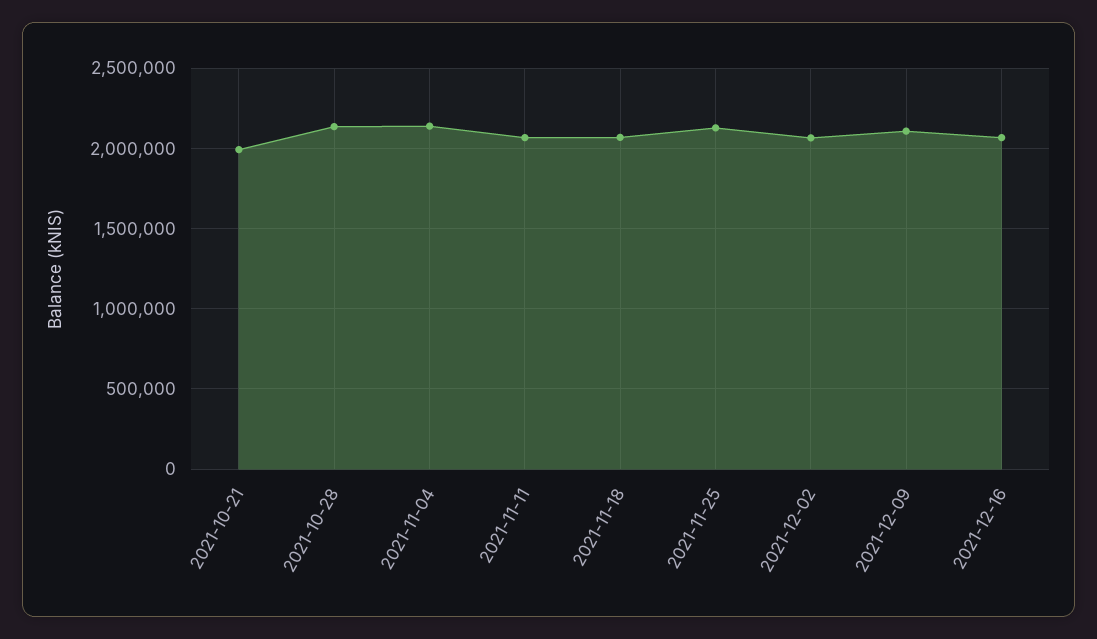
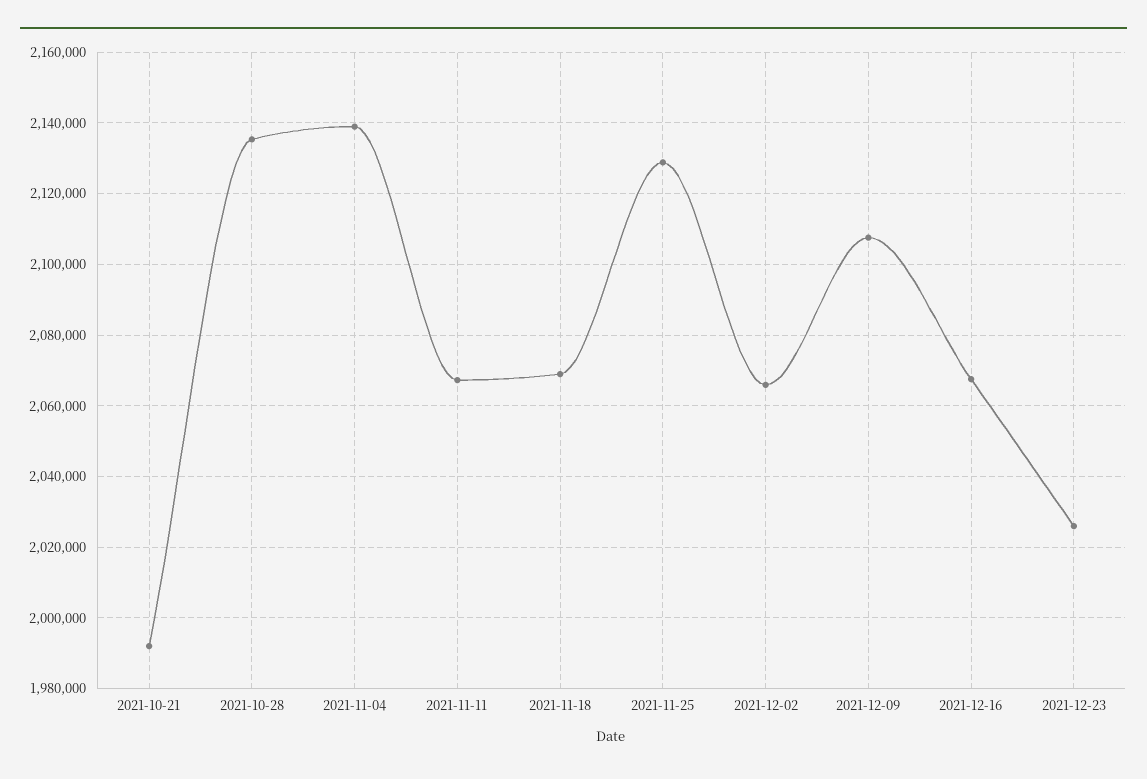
2021-12-23: none -> 2026000

